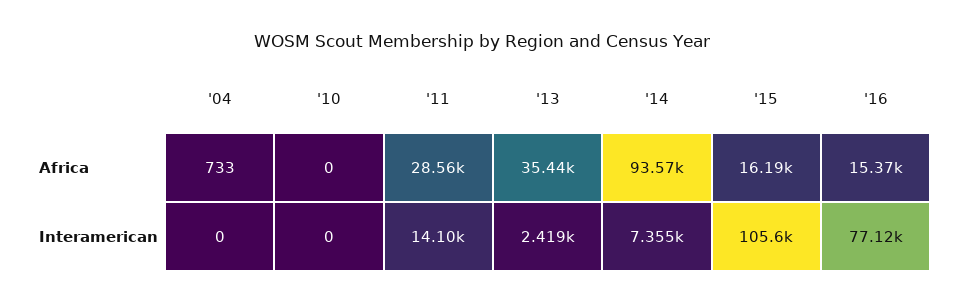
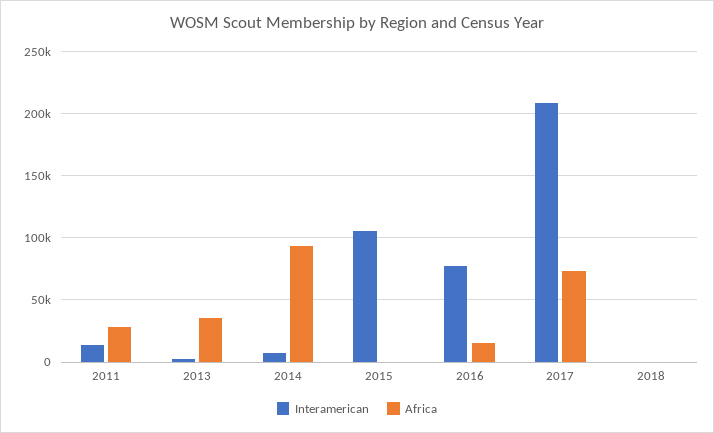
Africa, '04: 733 -> none
Africa, '10: 0 -> none
Africa, '15: 16190 -> 0
Interamerican, '04: 0 -> none
Interamerican, '10: 0 -> none
Interamerican, 2017: none -> 210000
Africa, 2017: none -> 75000
Interamerican, 2018: none -> 0
Africa, 2018: none -> 0

